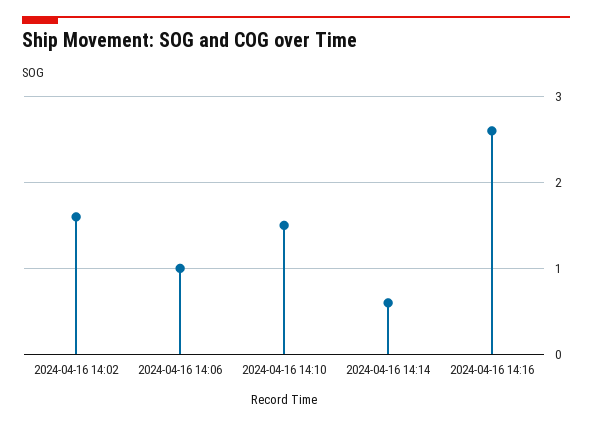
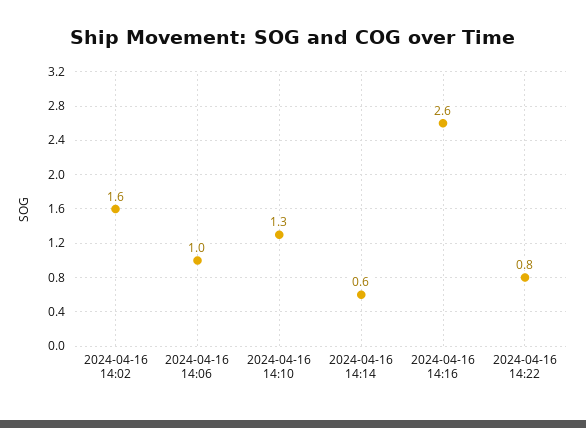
2024-04-16 14:10: 1.5 -> 1.3
2024-04-16 14:22: none -> 0.8

